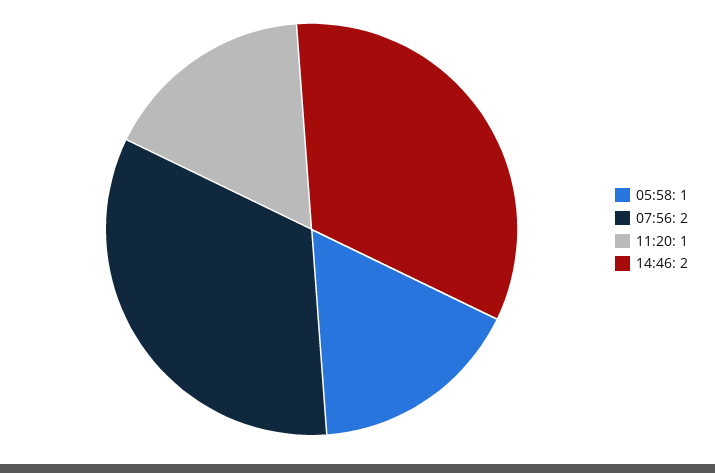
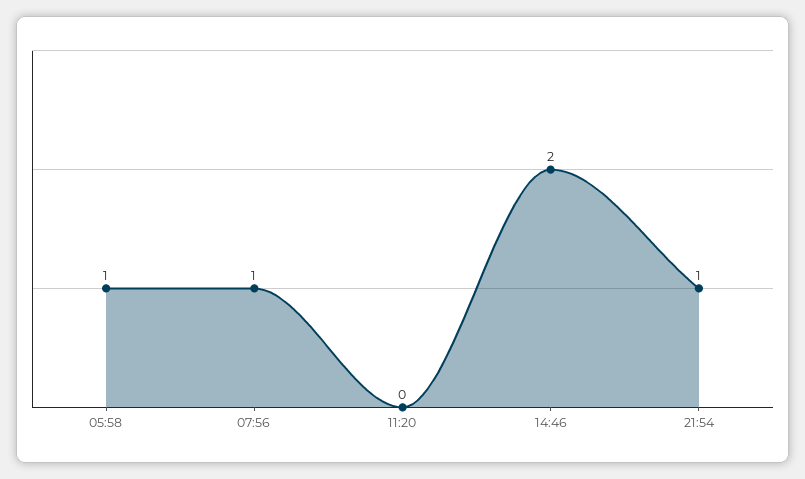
07:56: 2 -> 1
11:20: 1 -> 0
21:54: none -> 1

